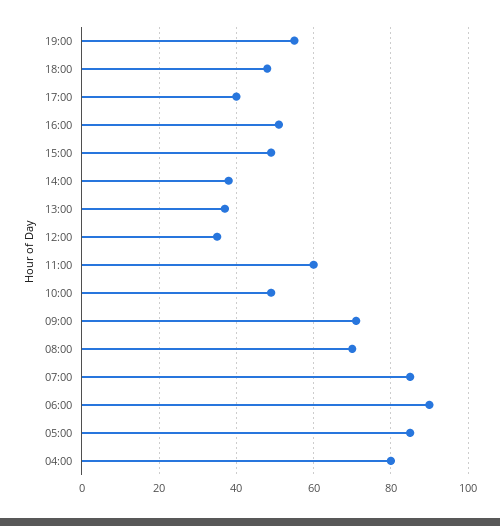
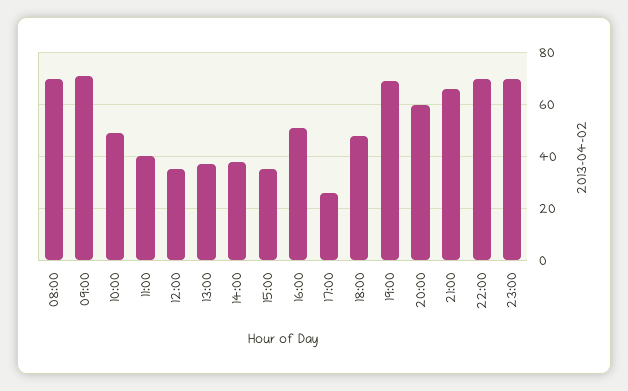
19:00: 55 -> 70
17:00: 40 -> 25
15:00: 50 -> 35
11:00: 60 -> 40
07:00: 85 -> none
06:00: 90 -> none
05:00: 85 -> none
04:00: 80 -> none
20:00: none -> 60
21:00: none -> 65
22:00: none -> 70
23:00: none -> 70

